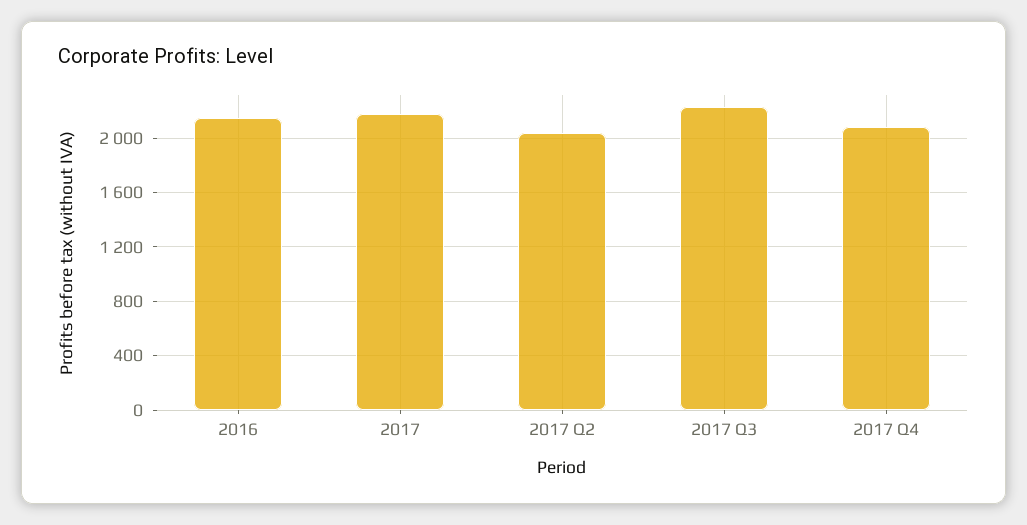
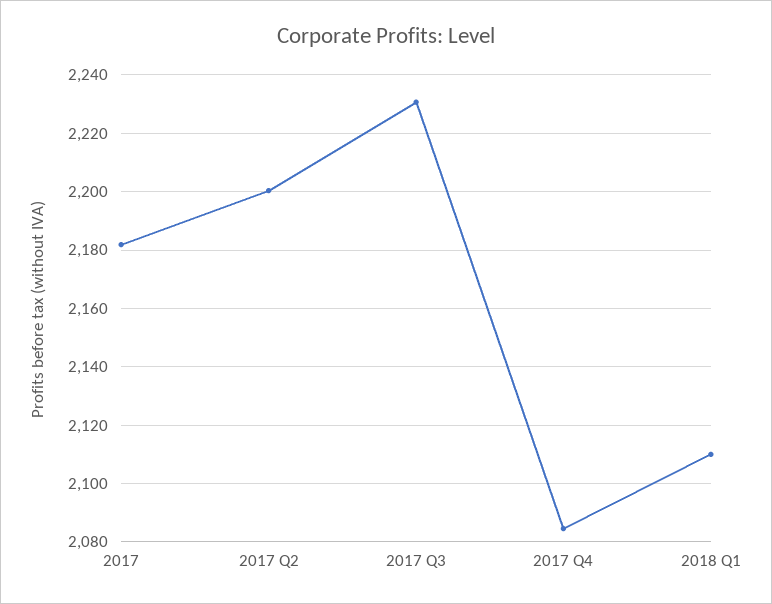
2016: 2150 -> none
2017 Q2: 2050 -> 2200
2018 Q1: none -> 2110

